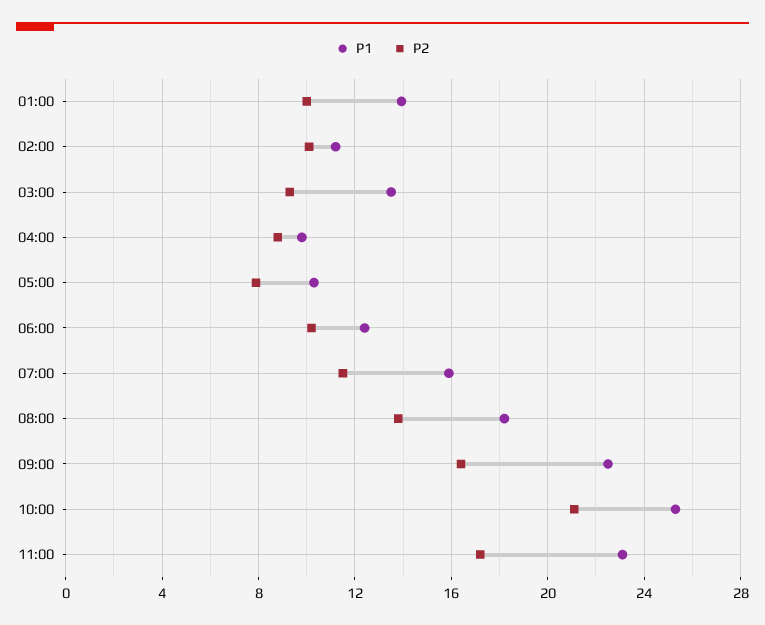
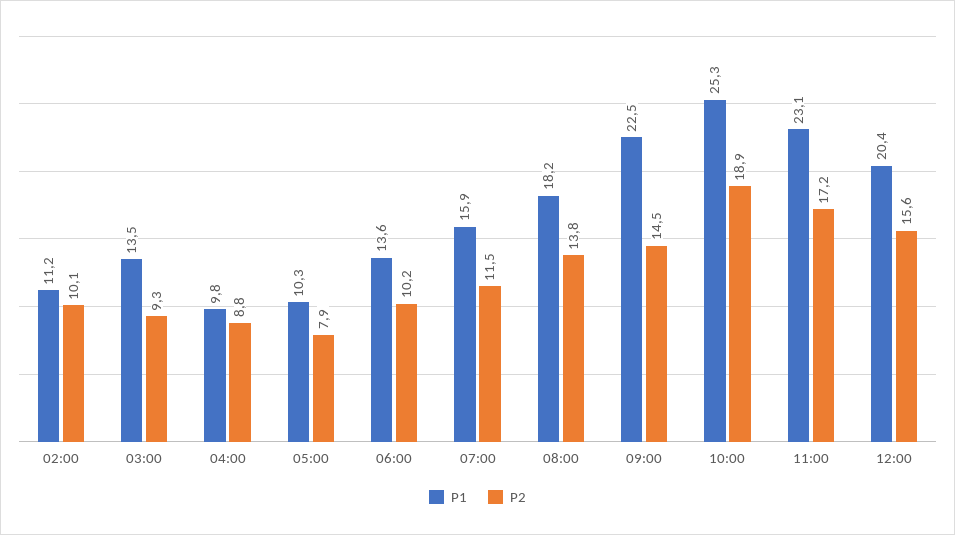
P1, 01:00: 14 -> none
P2, 01:00: 10 -> none
P1, 06:00: 12.5 -> 13.6
P2, 09:00: 16.5 -> 14.5
P2, 10:00: 21 -> 18.9
P1, 12:00: none -> 20.4
P2, 12:00: none -> 15.6

